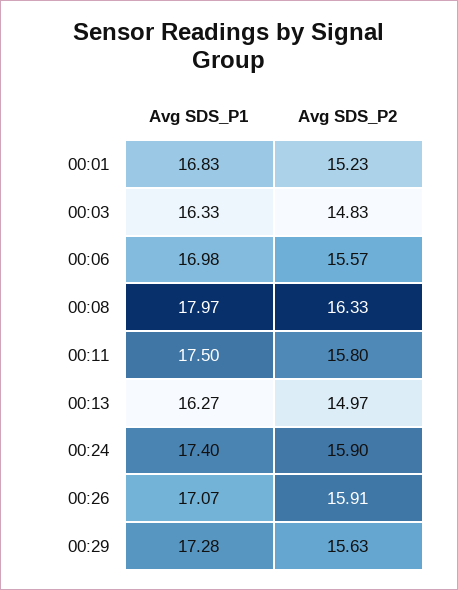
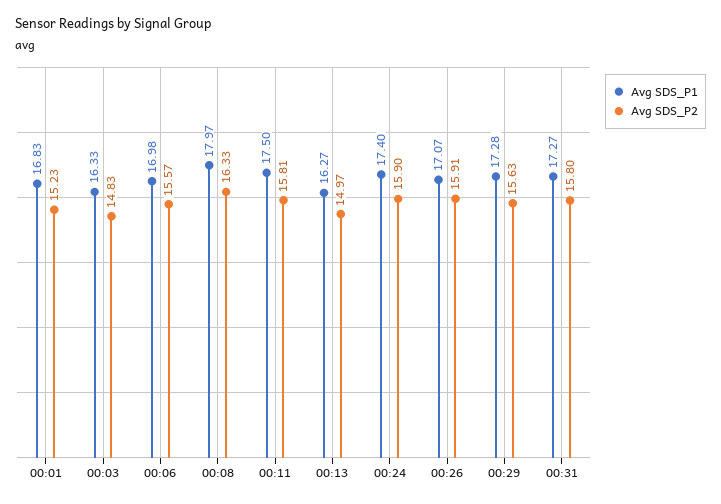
Avg SDS_P2, 00:11: 15.8 -> 15.81
Avg SDS_P1, 00:31: none -> 17.27
Avg SDS_P2, 00:31: none -> 15.8

